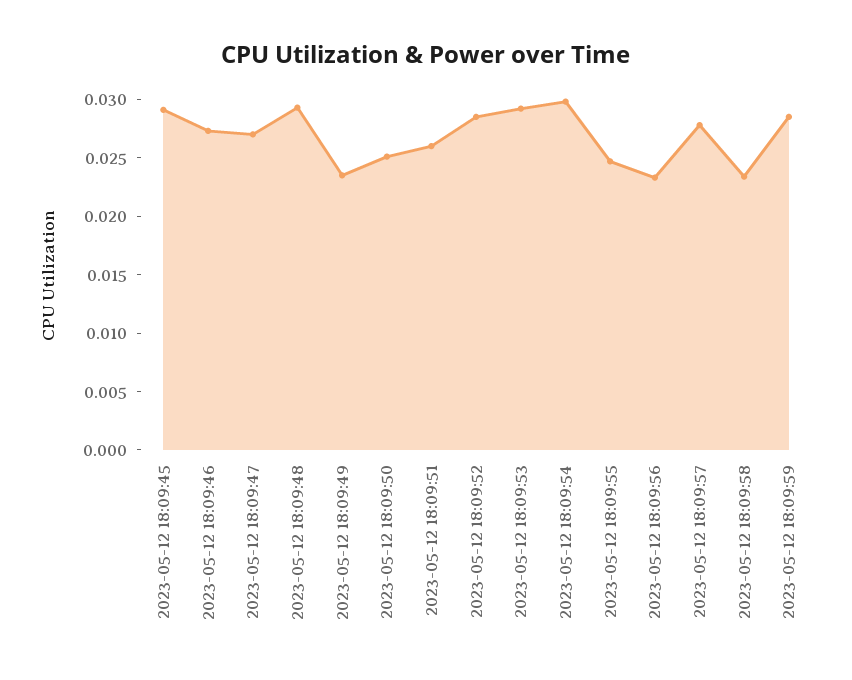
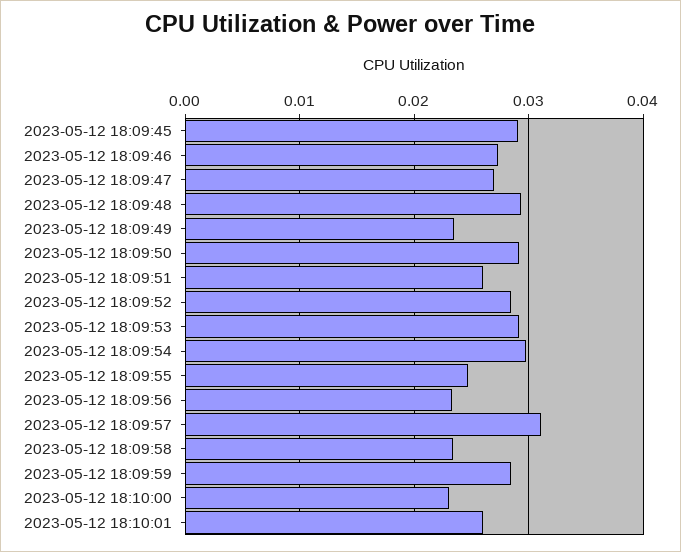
2023-05-12 18:09:50: 0.025 -> 0.029
2023-05-12 18:09:57: 0.028 -> 0.031
2023-05-12 18:10:00: none -> 0.023
2023-05-12 18:10:01: none -> 0.026

